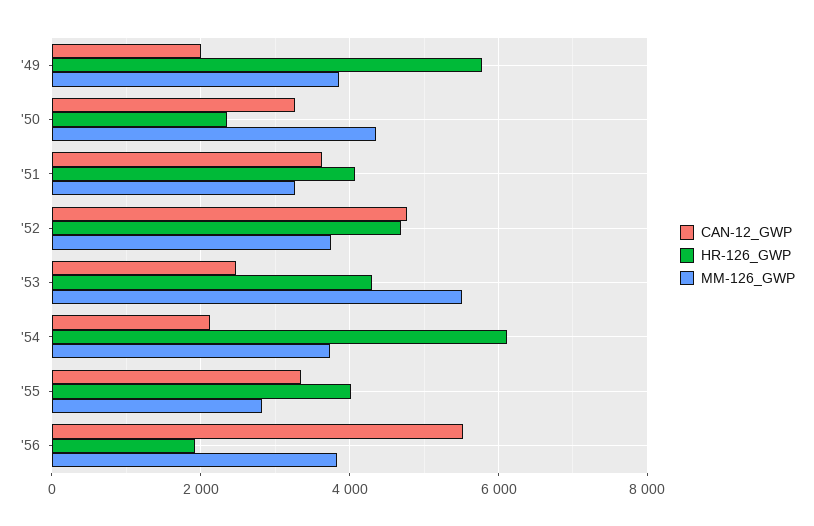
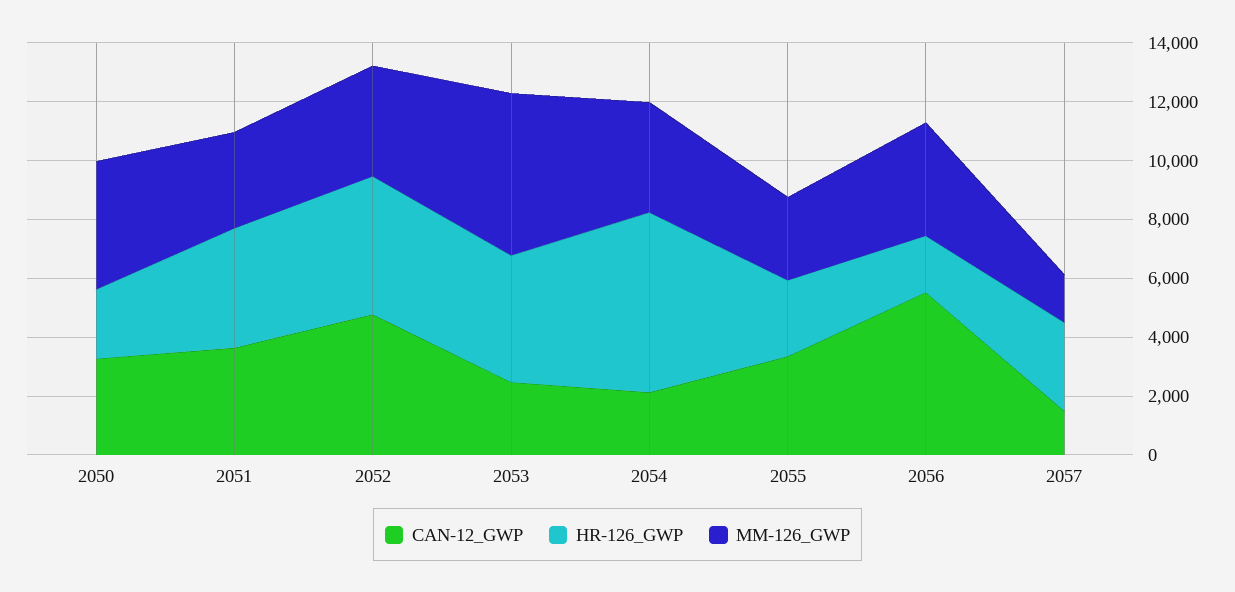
CAN-12_GWP, '49: 2000 -> none
HR-126_GWP, '49: 5800 -> none
MM-126_GWP, '49: 3800 -> none
HR-126_GWP, '55: 4000 -> 2500
CAN-12_GWP, 2057: none -> 1500
HR-126_GWP, 2057: none -> 3000
MM-126_GWP, 2057: none -> 1500

